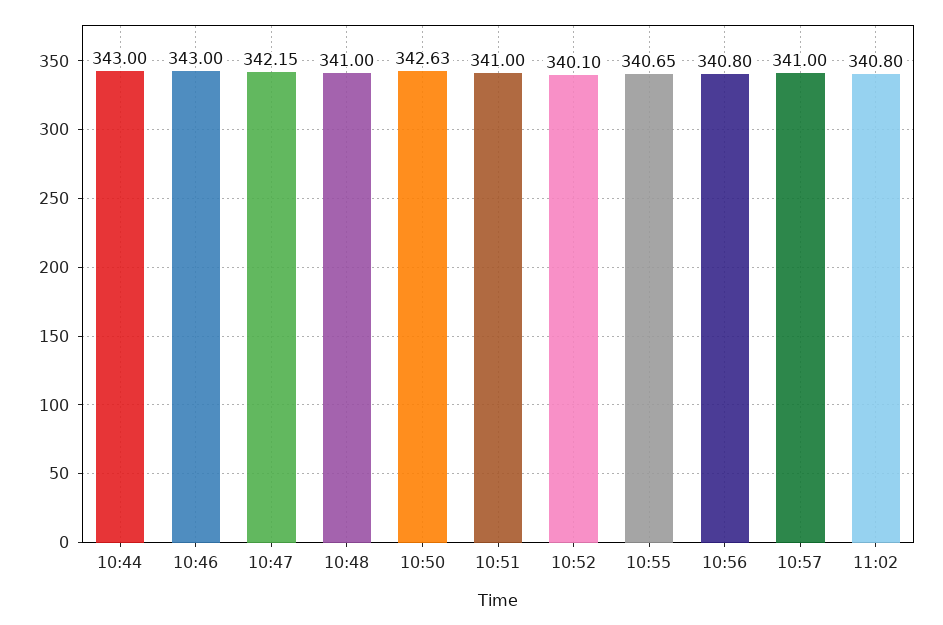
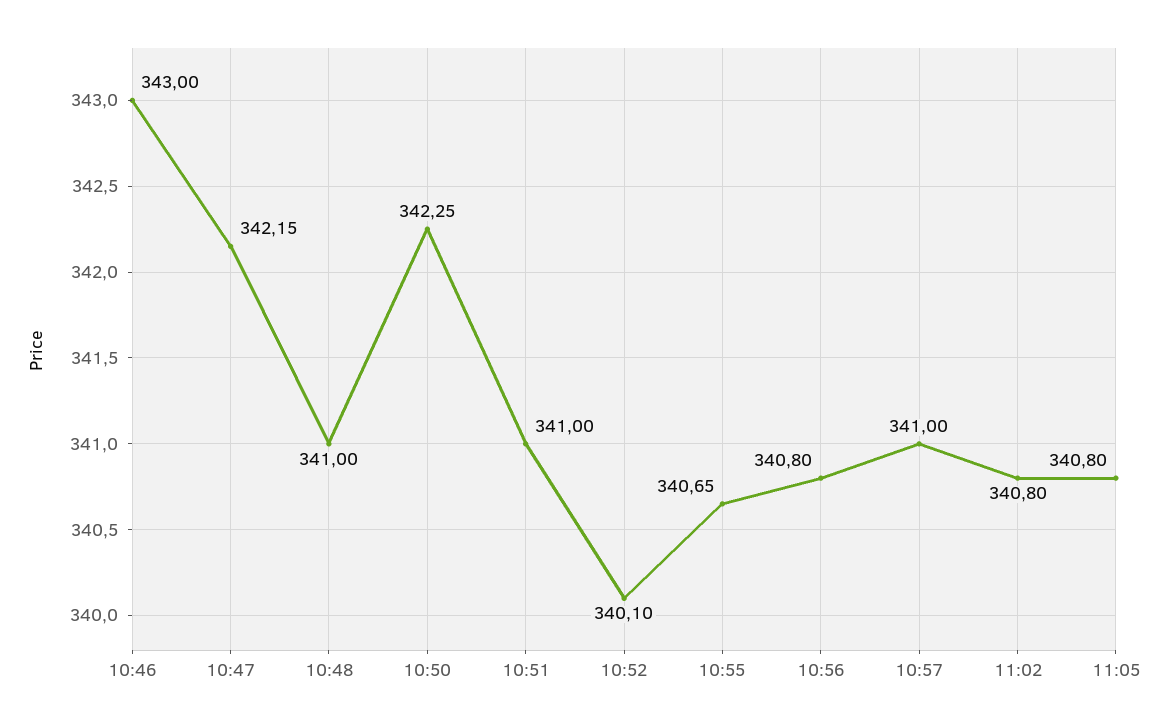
10:44: 343 -> none
10:50: 342.63 -> 342.25
11:05: none -> 340.8

